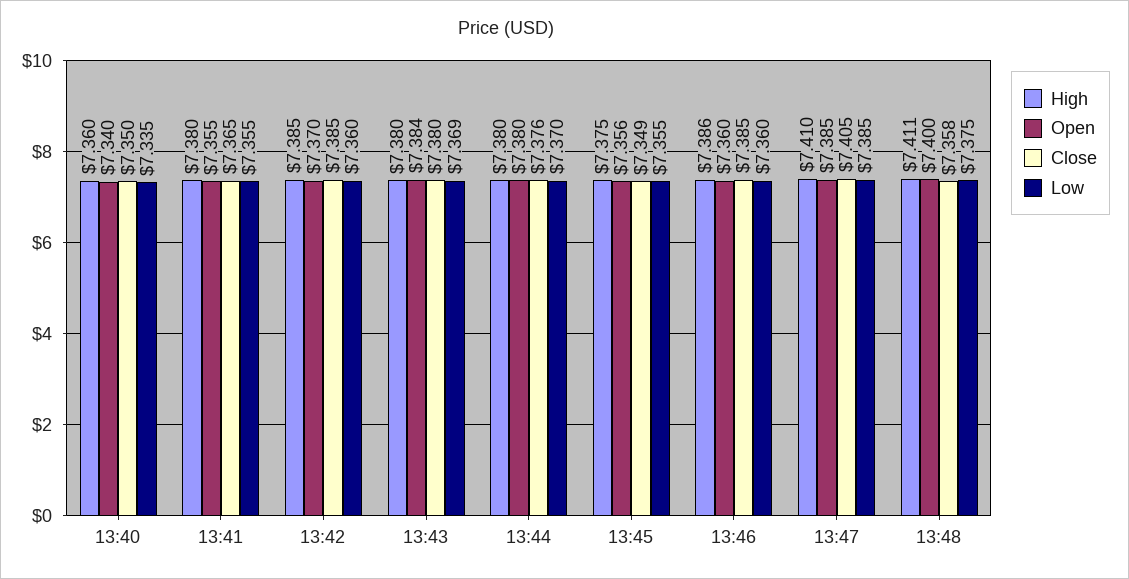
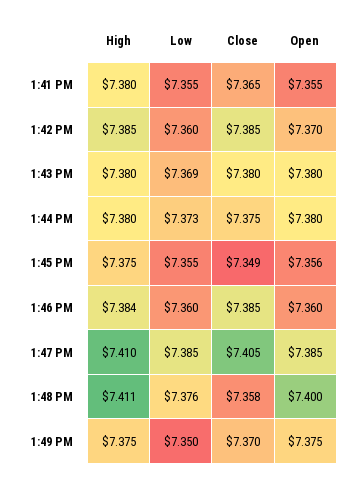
High, 13:40: 7.36 -> none
Open, 13:40: 7.34 -> none
Close, 13:40: 7.35 -> none
Low, 13:40: 7.335 -> none
Open, 13:43: 7.384 -> 7.38
Close, 13:44: 7.376 -> 7.375
Low, 13:44: 7.37 -> 7.373
High, 13:46: 7.386 -> 7.384
Low, 13:48: 7.375 -> 7.376
High, 1:49 PM: none -> 7.375
Low, 1:49 PM: none -> 7.35
Close, 1:49 PM: none -> 7.37
Open, 1:49 PM: none -> 7.375

